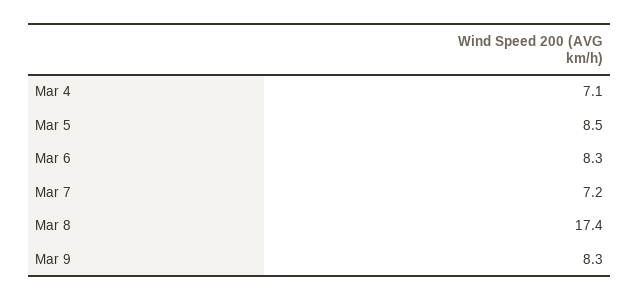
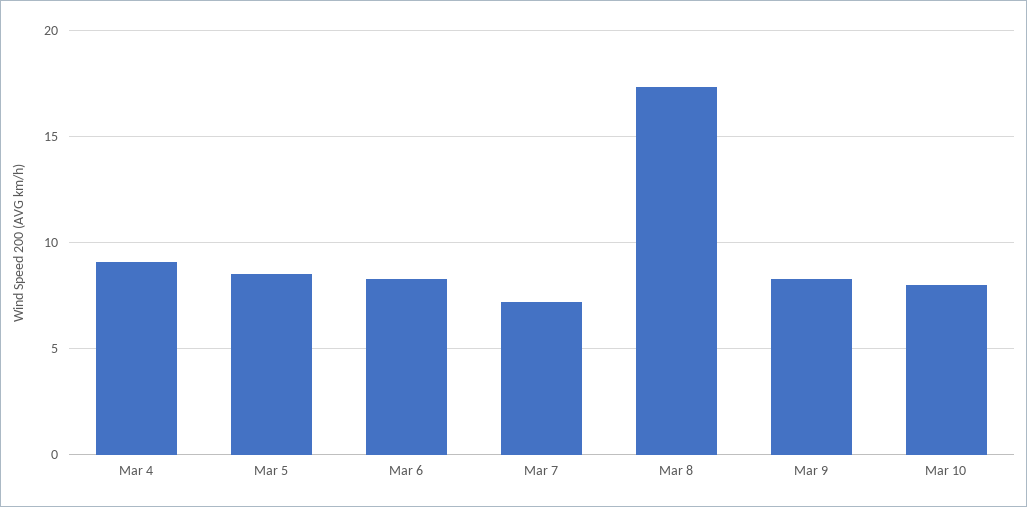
Mar 4: 7.1 -> 9
Mar 10: none -> 8

